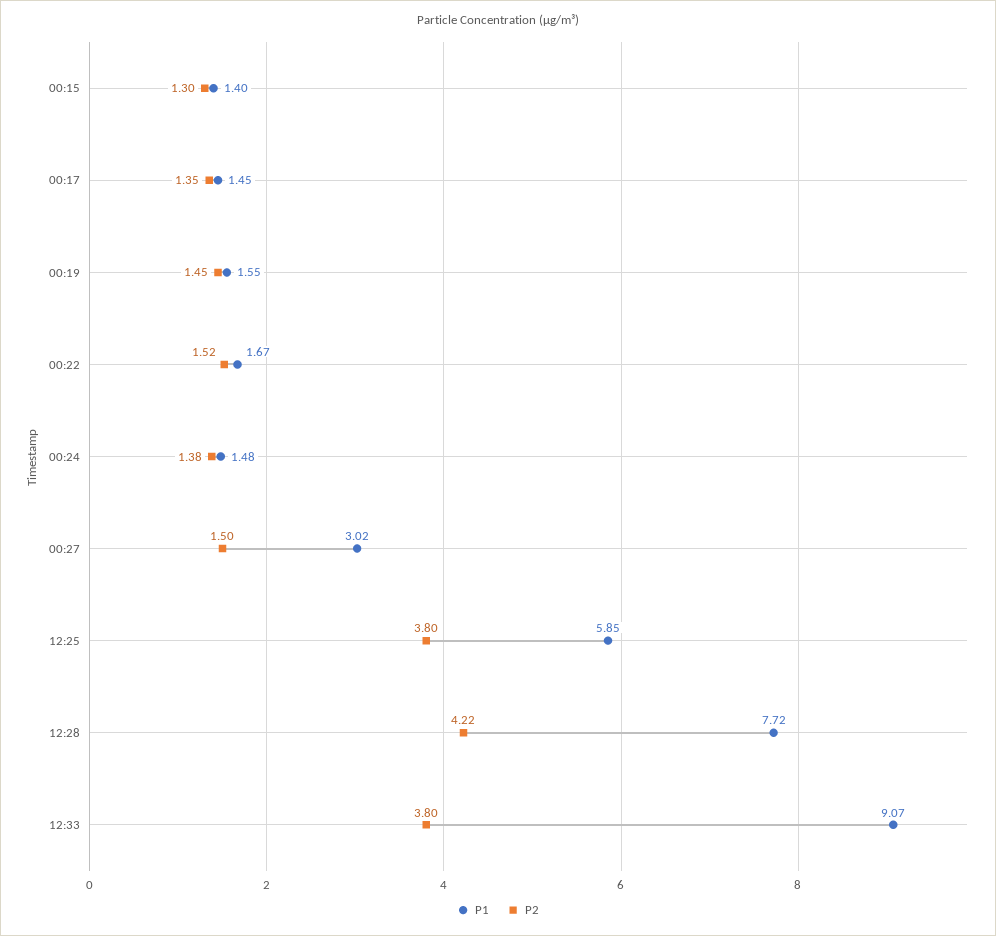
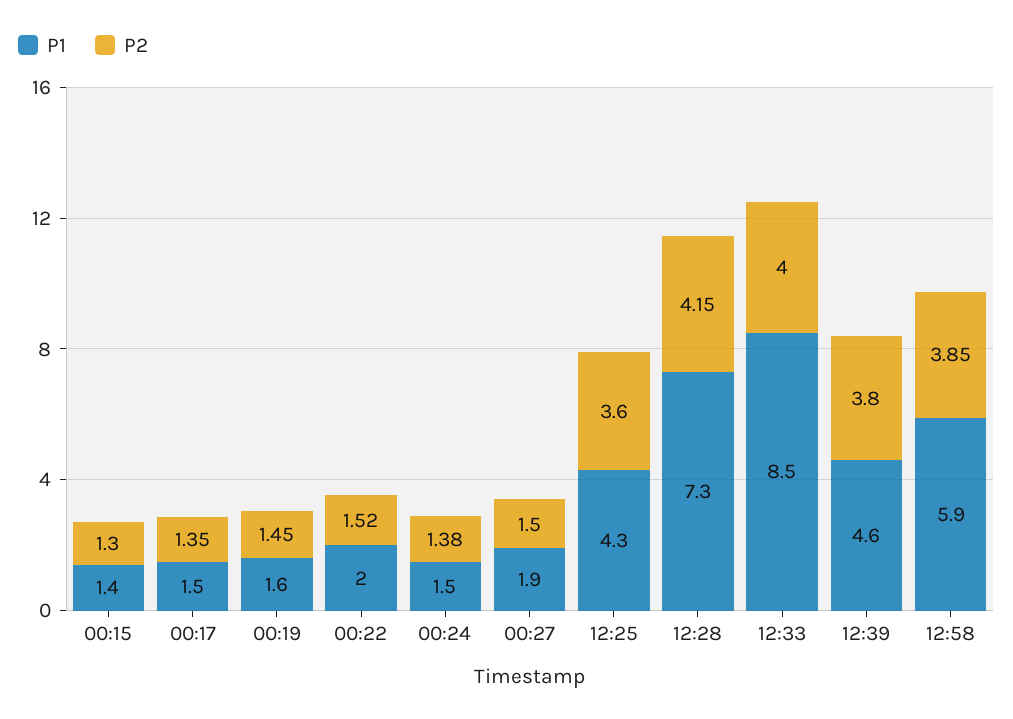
P1, 00:22: 1.67 -> 2
P1, 00:27: 3.02 -> 1.9
P1, 12:25: 5.85 -> 4.3
P2, 12:25: 3.8 -> 3.6
P1, 12:28: 7.72 -> 7.3
P2, 12:28: 4.22 -> 4.15
P1, 12:33: 9.07 -> 8.5
P2, 12:33: 3.8 -> 4
P1, 12:39: none -> 4.6
P2, 12:39: none -> 3.8
P1, 12:58: none -> 5.9
P2, 12:58: none -> 3.85

